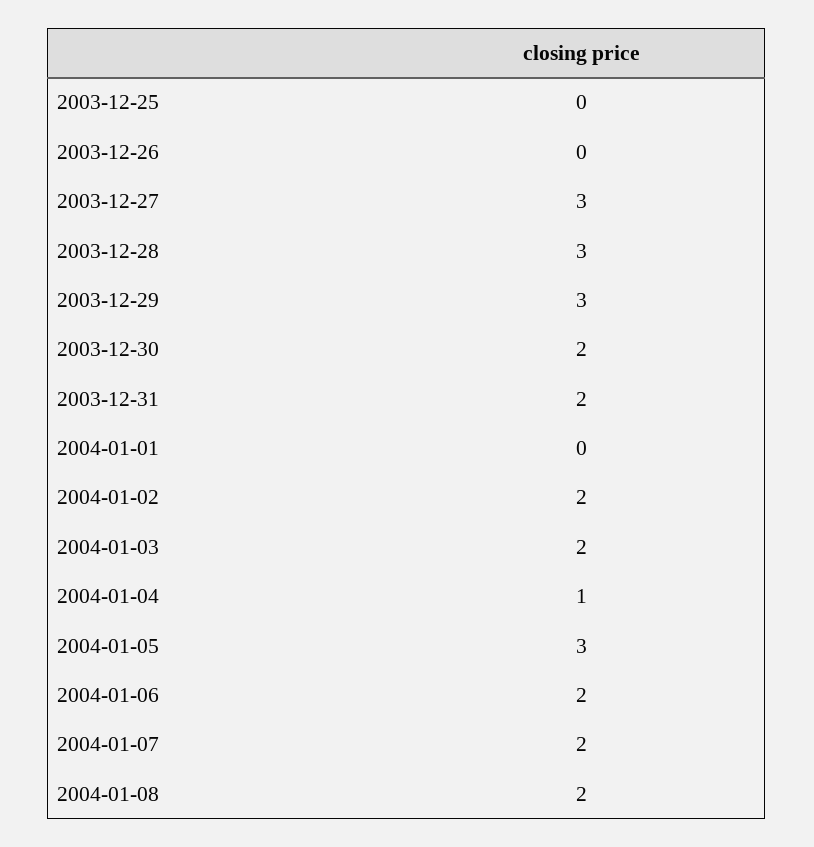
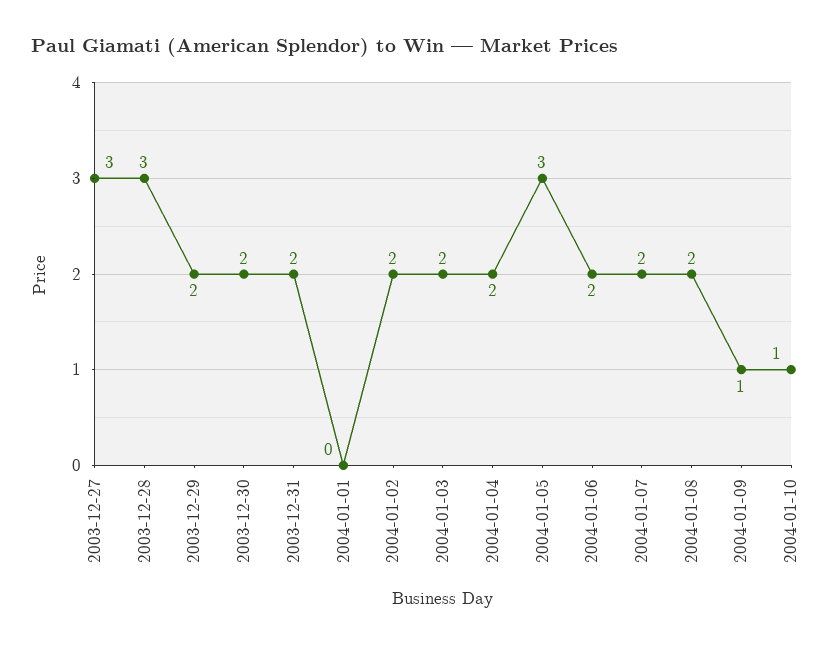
2003-12-25: 0 -> none
2003-12-26: 0 -> none
2003-12-29: 3 -> 2
2004-01-04: 1 -> 2
2004-01-09: none -> 1
2004-01-10: none -> 1

